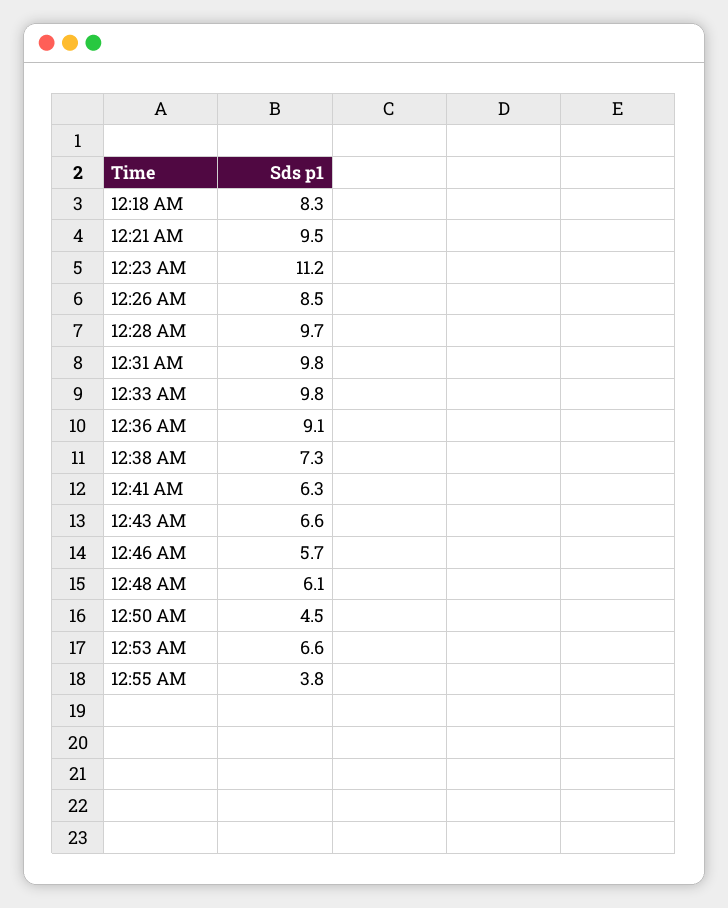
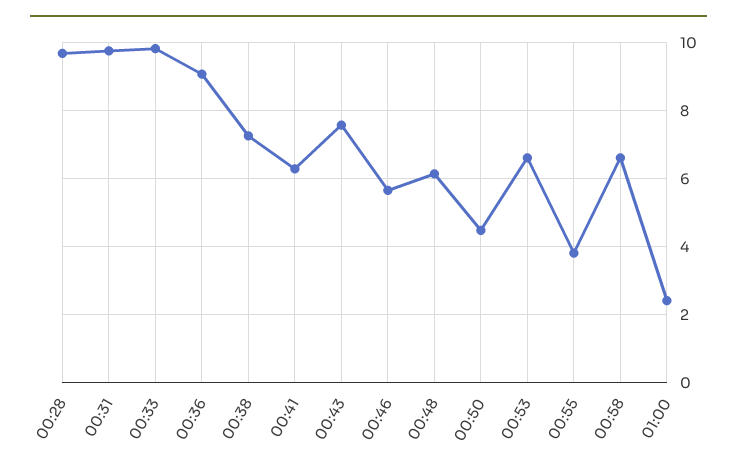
12:18 AM: 8.3 -> none
12:21 AM: 9.5 -> none
12:23 AM: 11.2 -> none
12:26 AM: 8.5 -> none
12:43 AM: 6.6 -> 7.6
00:58: none -> 6.6
01:00: none -> 2.4

